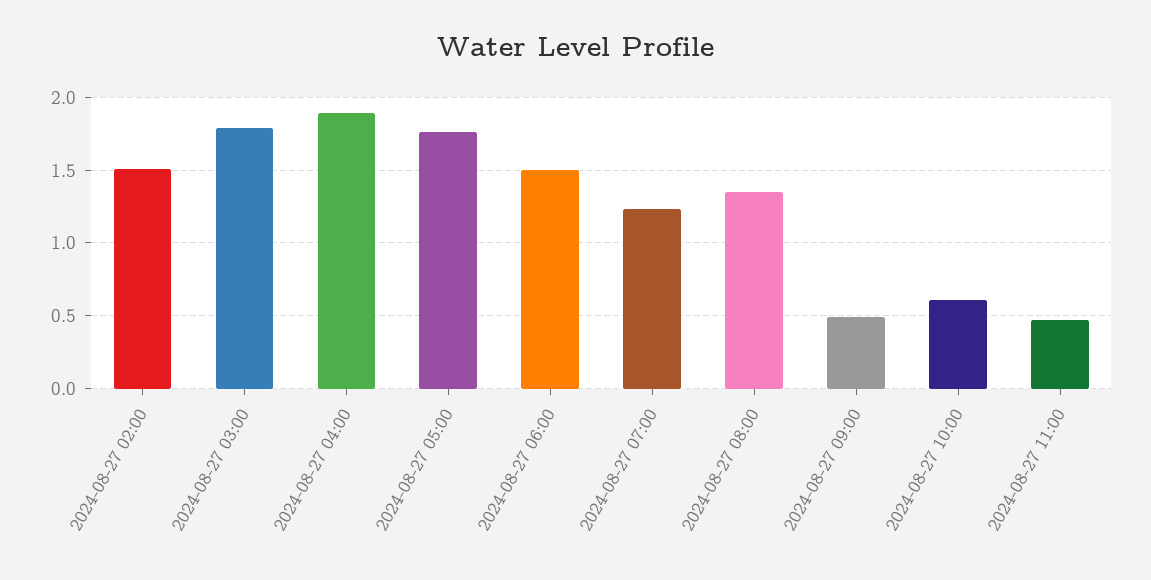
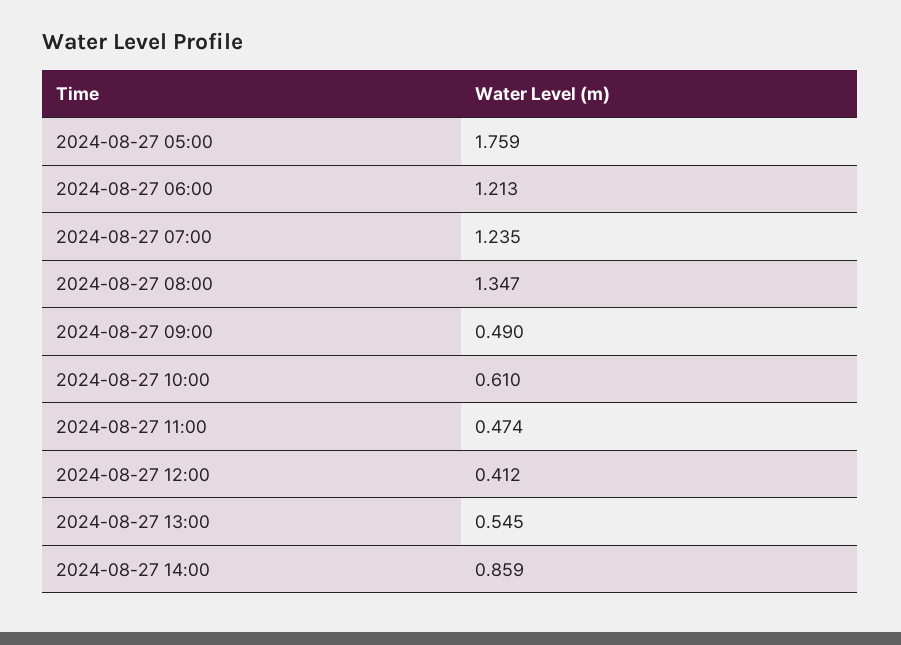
2024-08-27 02:00: 1.5 -> none
2024-08-27 03:00: 1.8 -> none
2024-08-27 04:00: 1.9 -> none
2024-08-27 06:00: 1.5 -> 1.213
2024-08-27 12:00: none -> 0.412
2024-08-27 13:00: none -> 0.545
2024-08-27 14:00: none -> 0.859

